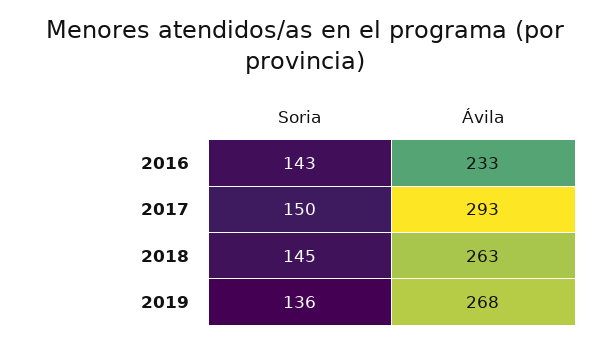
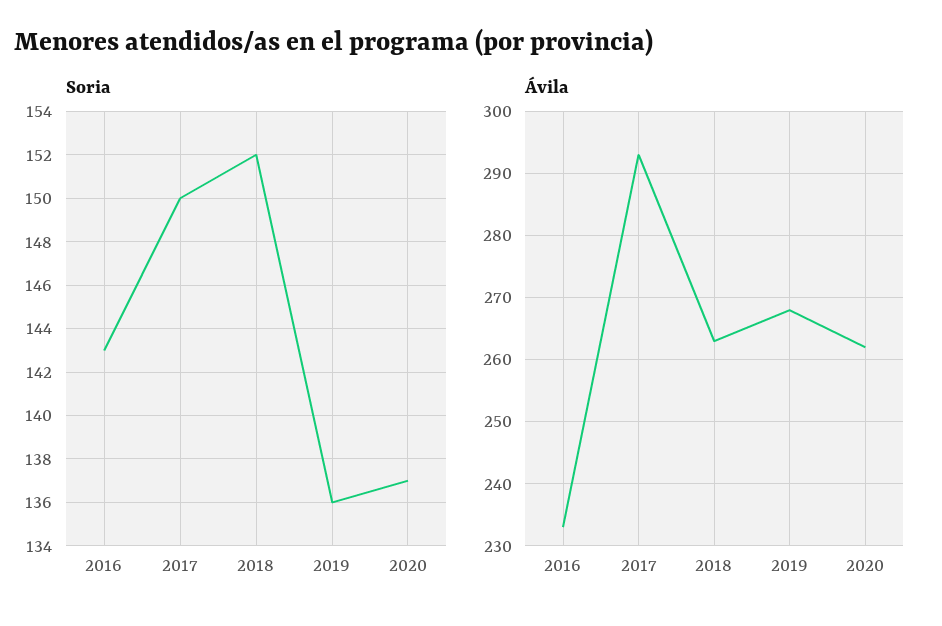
Soria, 2018: 145 -> 152
Soria, 2020: none -> 137
Ávila, 2020: none -> 262

